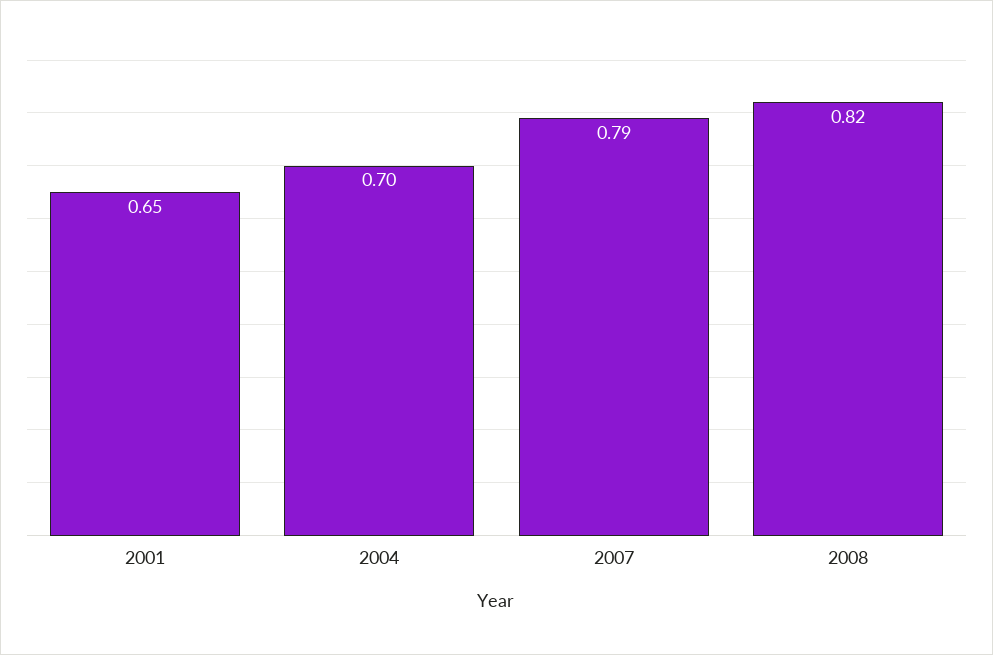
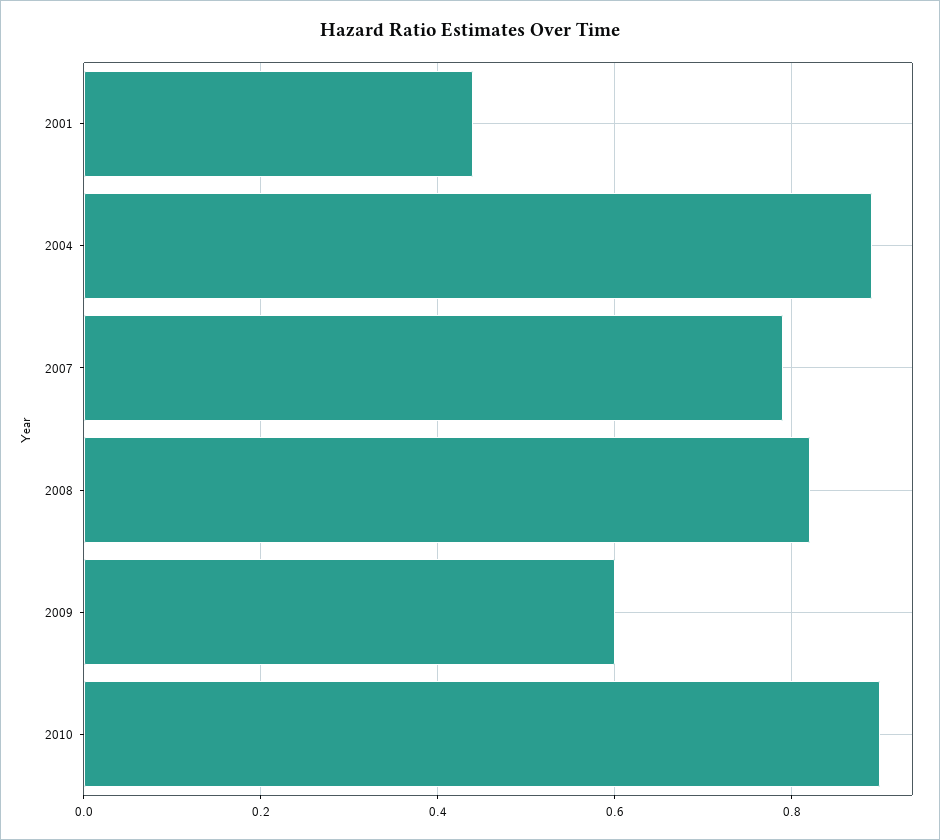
2001: 0.65 -> 0.45
2004: 0.7 -> 0.9
2009: none -> 0.6
2010: none -> 0.9

